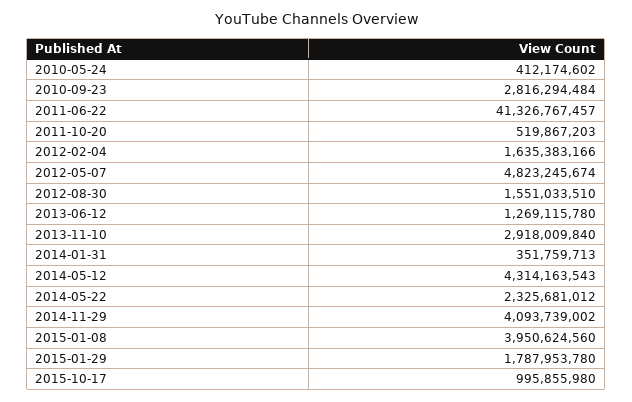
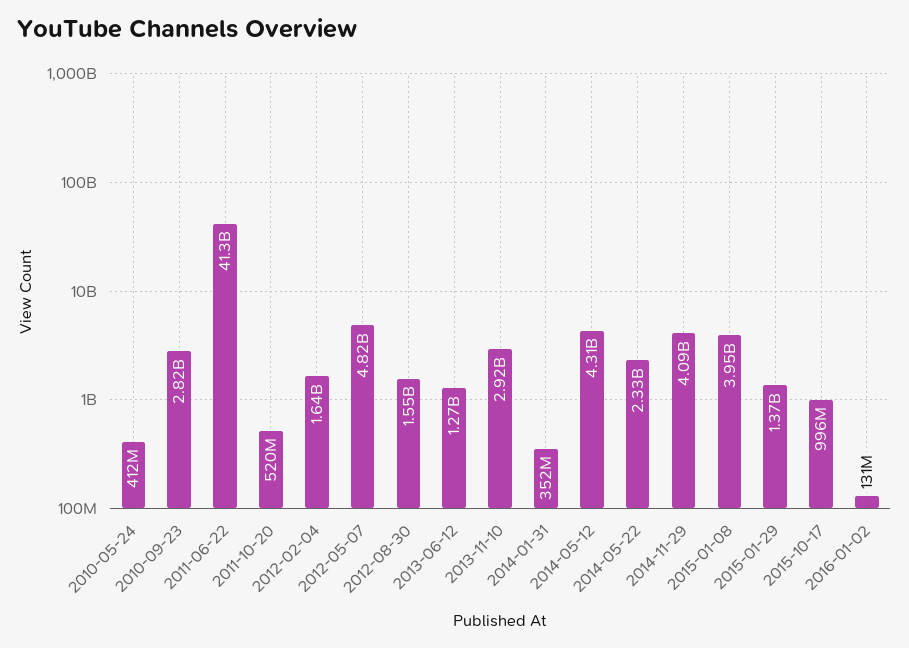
2015-01-29: 1787953780 -> 1370000000
2016-01-02: none -> 131000000

